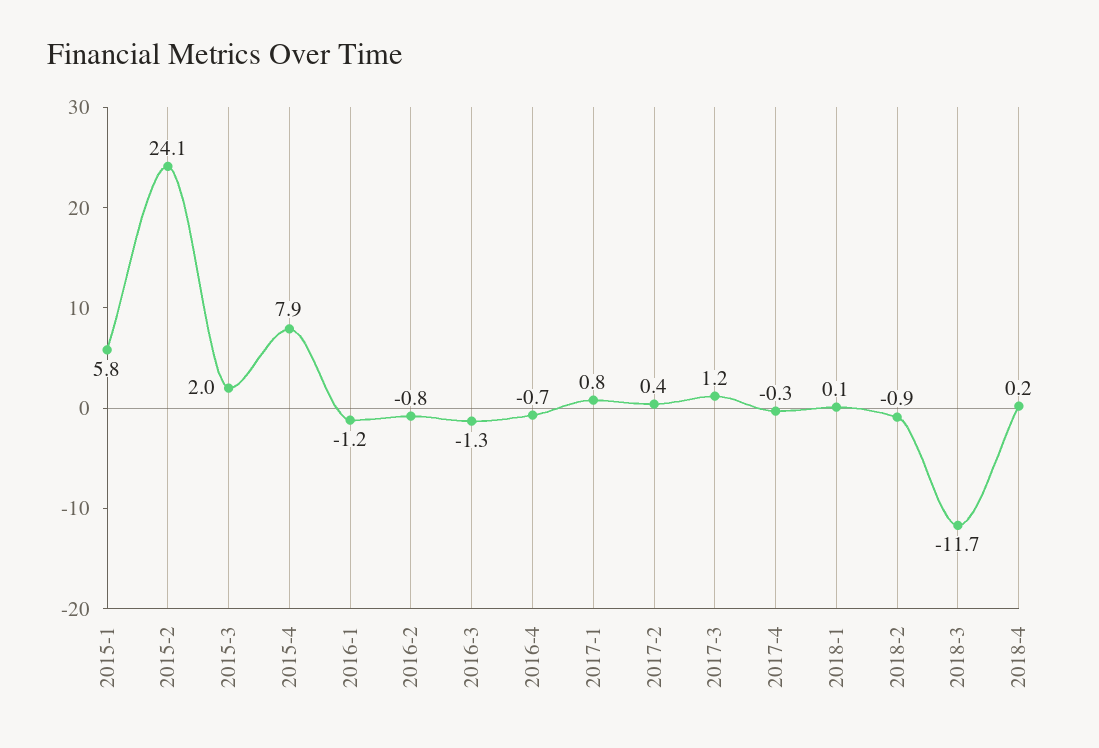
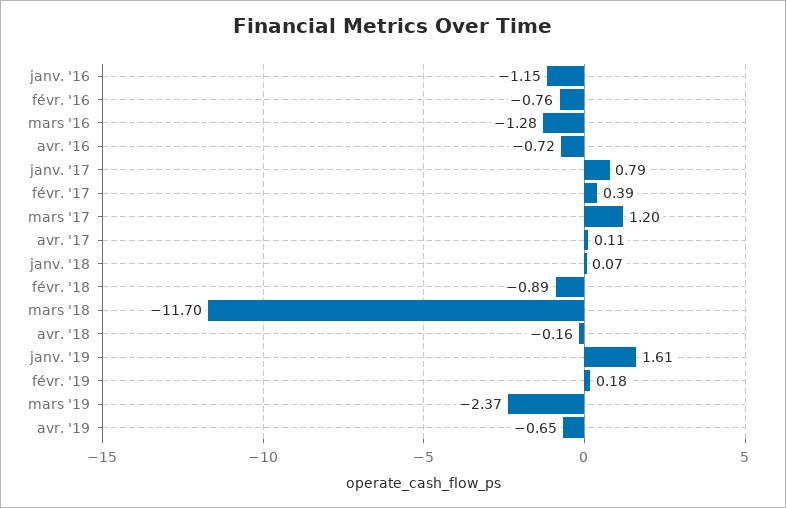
2015-1: 5.8 -> none
2015-2: 24.1 -> none
2015-3: 2 -> none
2015-4: 7.9 -> none
2017-4: -0.3 -> 0.11
2018-4: 0.2 -> -0.16
janv. '19: none -> 1.61
févr. '19: none -> 0.18
mars '19: none -> -2.37
avr. '19: none -> -0.65

